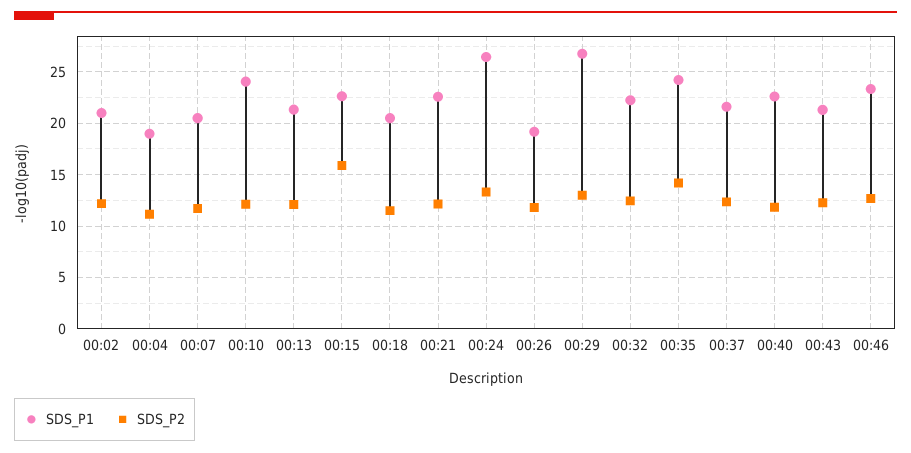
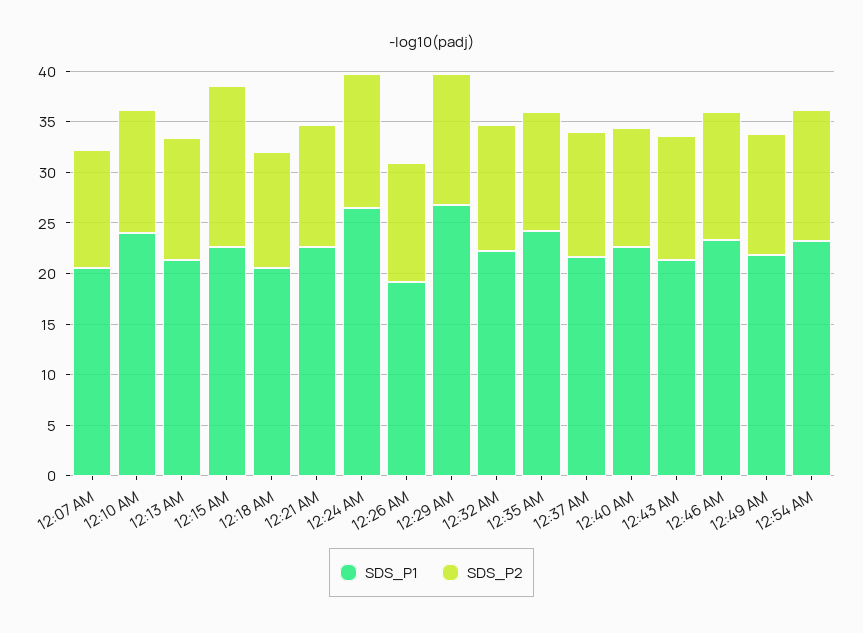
SDS_P1, 00:02: 21 -> none
SDS_P2, 00:02: 12 -> none
SDS_P1, 00:04: 19 -> none
SDS_P2, 00:04: 11 -> none
SDS_P2, 00:35: 14 -> 12
SDS_P1, 12:49 AM: none -> 22
SDS_P2, 12:49 AM: none -> 12
SDS_P1, 12:54 AM: none -> 23
SDS_P2, 12:54 AM: none -> 13

